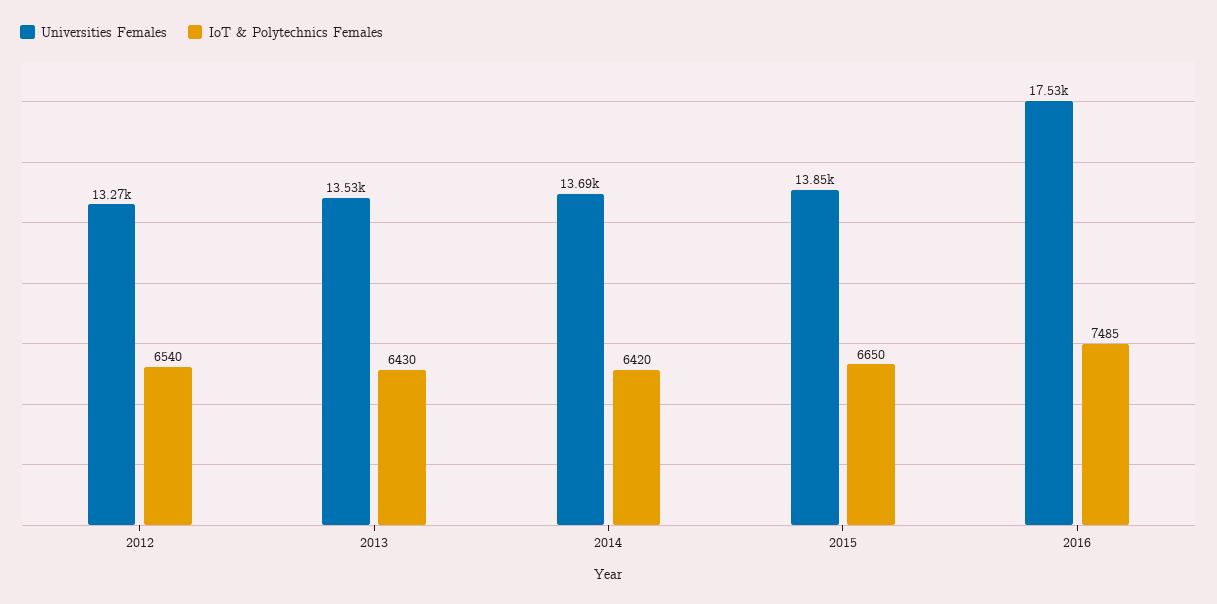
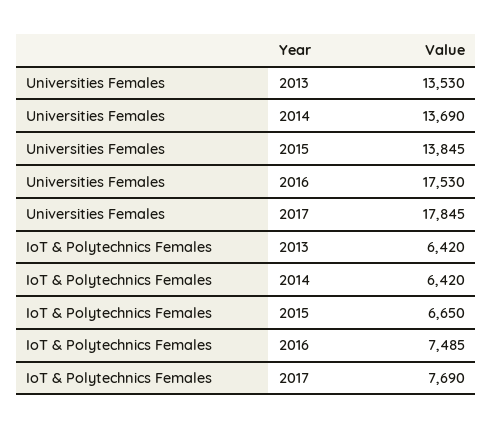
Universities Females, 2012: 13270 -> none
IoT & Polytechnics Females, 2012: 6540 -> none
IoT & Polytechnics Females, 2013: 6430 -> 6420
Universities Females, 2017: none -> 17845
IoT & Polytechnics Females, 2017: none -> 7690

